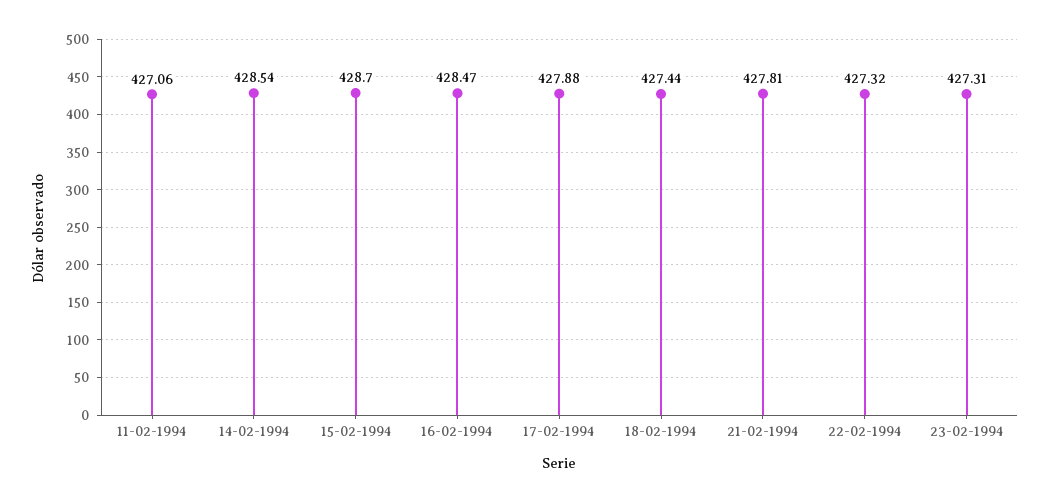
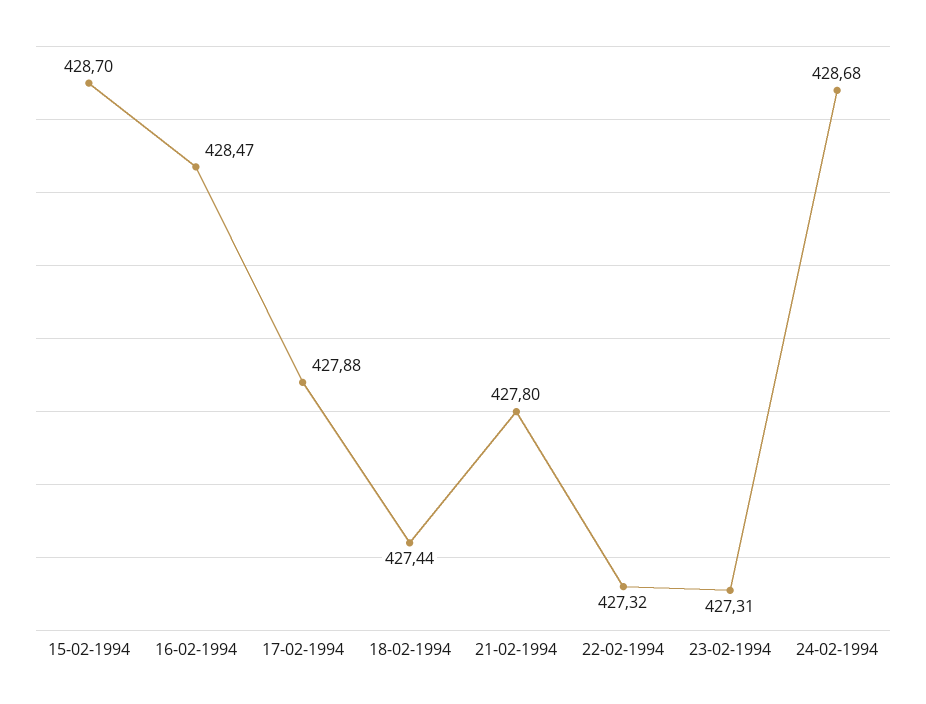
11-02-1994: 427.06 -> none
14-02-1994: 428.54 -> none
21-02-1994: 427.81 -> 427.8
24-02-1994: none -> 428.68

